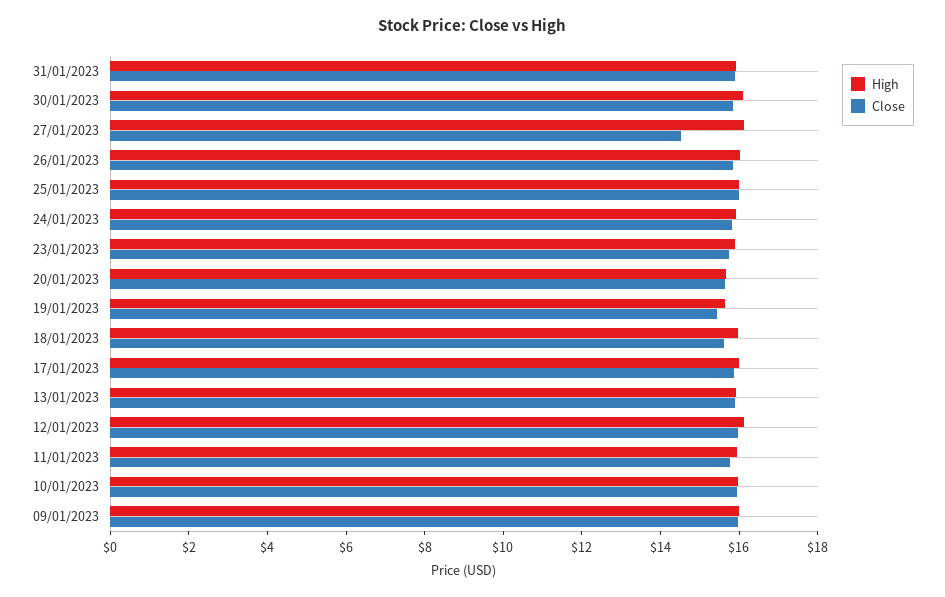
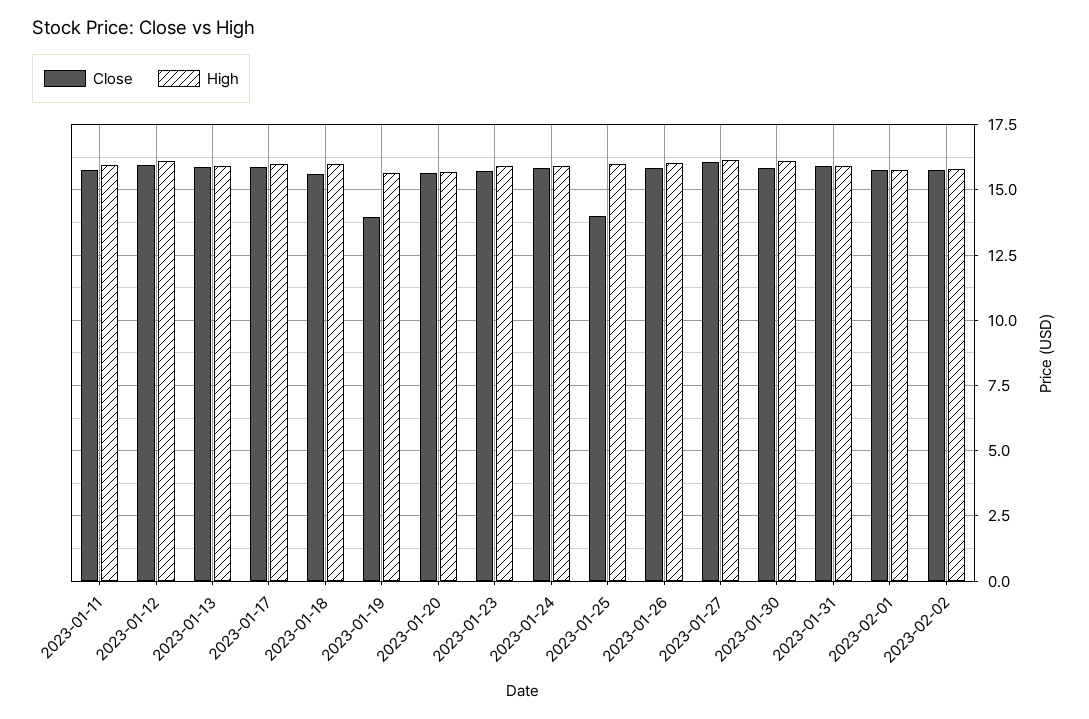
Close, 27/01/2023: 14.5 -> 16
Close, 25/01/2023: 16 -> 14
Close, 19/01/2023: 15.5 -> 14
High, 10/01/2023: 16 -> none
Close, 10/01/2023: 16 -> none
High, 09/01/2023: 16 -> none
Close, 09/01/2023: 16 -> none
Close, 2023-02-01: none -> 15.75
High, 2023-02-01: none -> 15.75
Close, 2023-02-02: none -> 15.75
High, 2023-02-02: none -> 15.75

